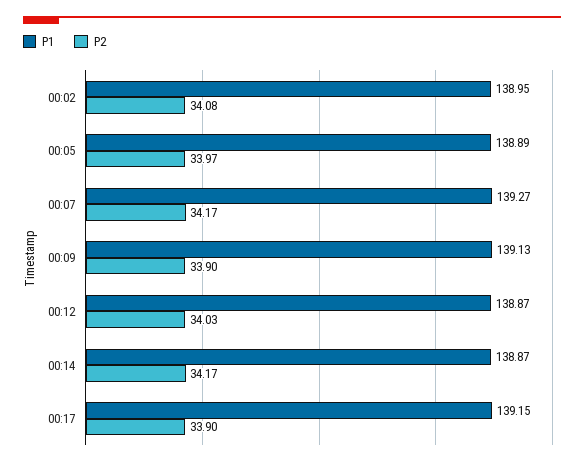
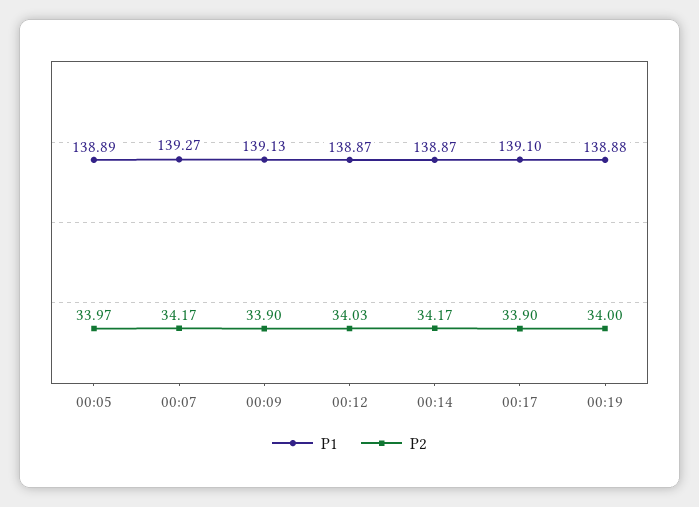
P1, 00:02: 138.95 -> none
P2, 00:02: 34.08 -> none
P1, 00:17: 139.15 -> 139.1
P1, 00:19: none -> 138.88
P2, 00:19: none -> 34

